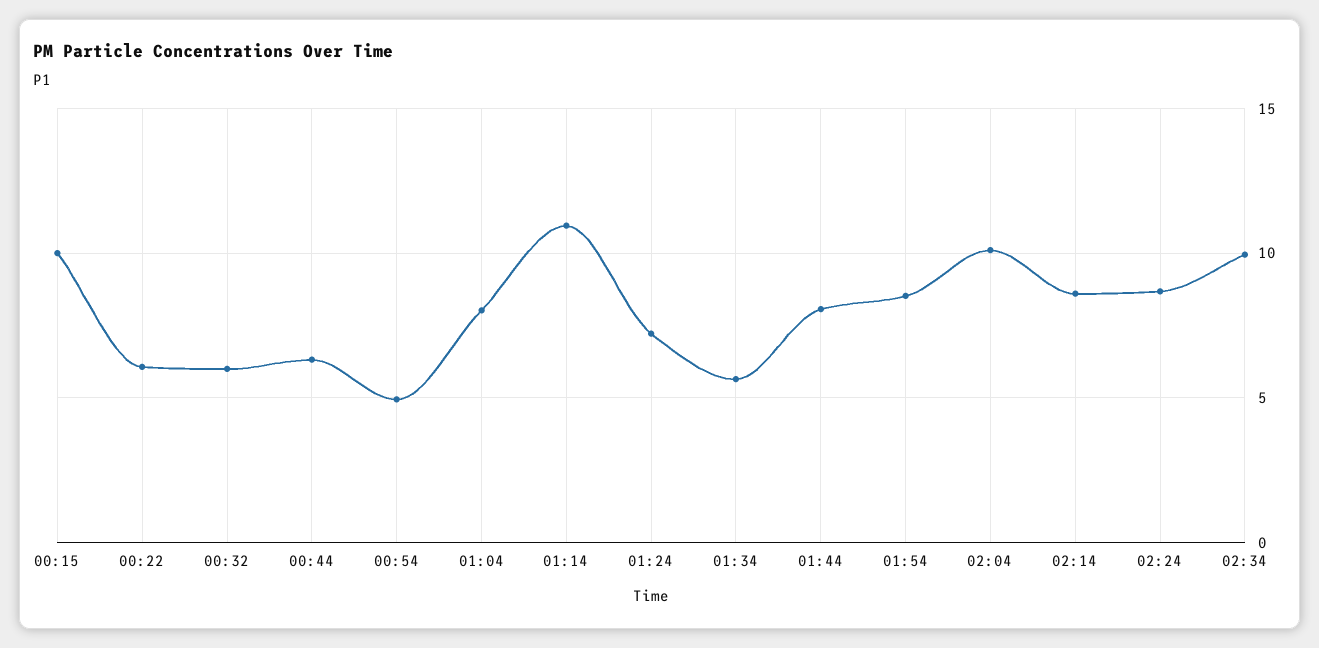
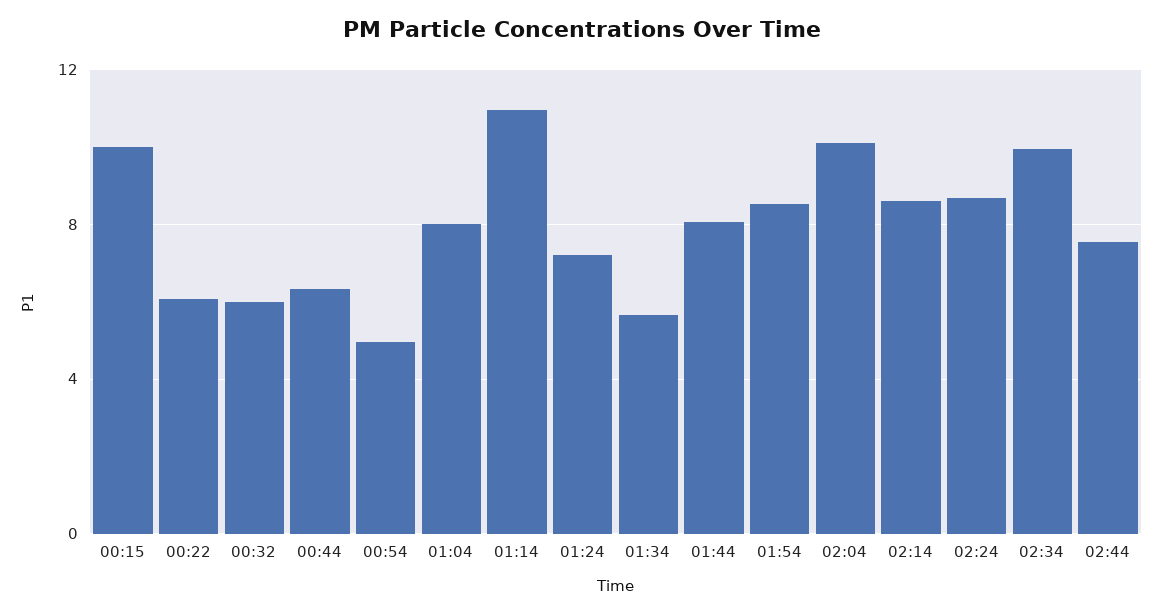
02:44: none -> 7.5

